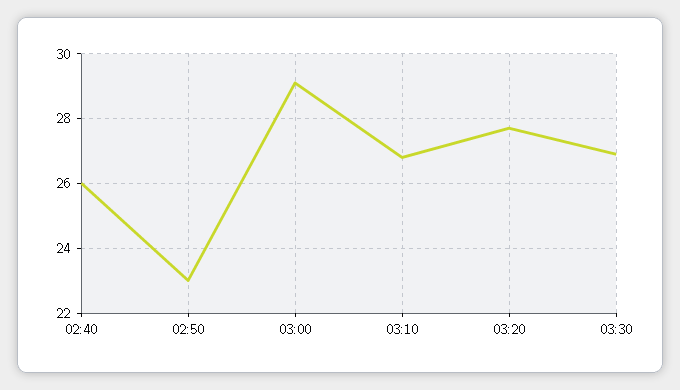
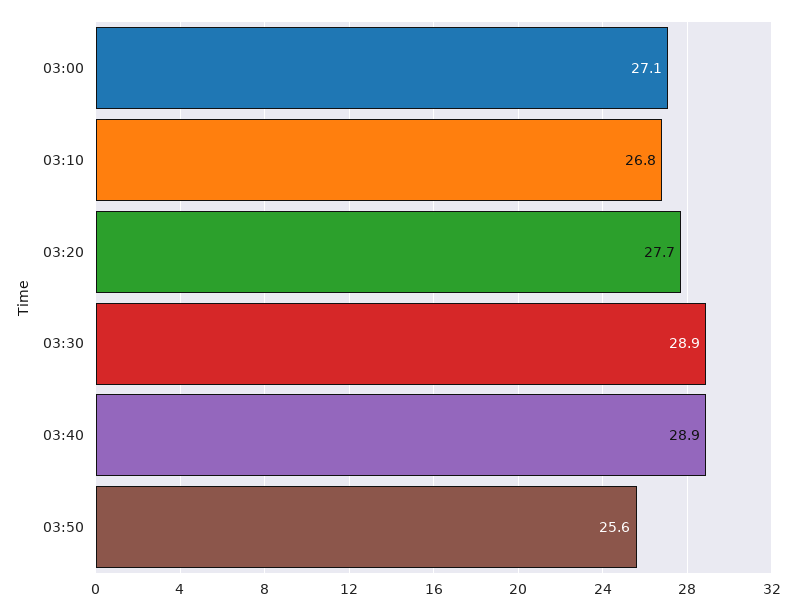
02:40: 26 -> none
02:50: 23 -> none
03:00: 29 -> 27.1
03:30: 27 -> 28.9
03:40: none -> 28.9
03:50: none -> 25.6

